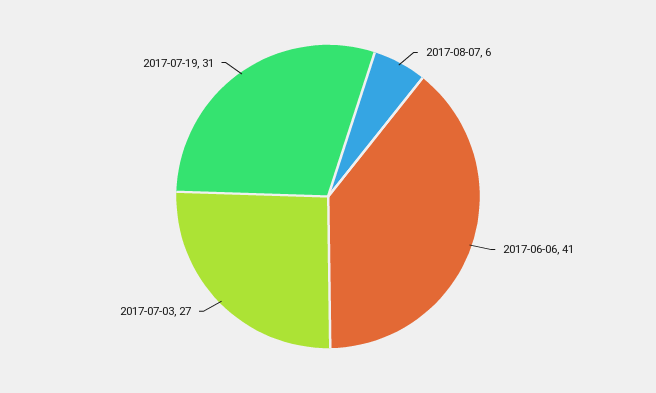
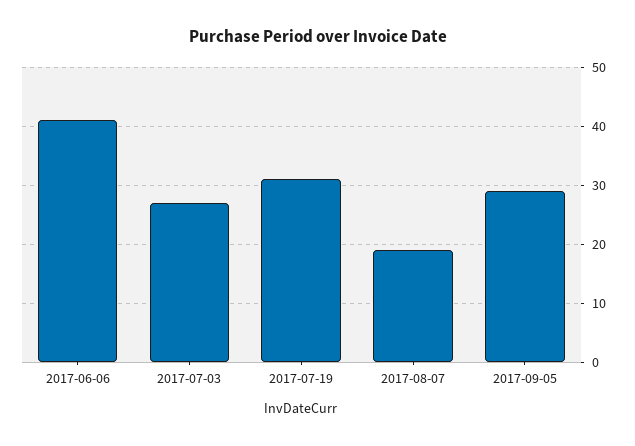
2017-08-07: 6 -> 20
2017-09-05: none -> 30

